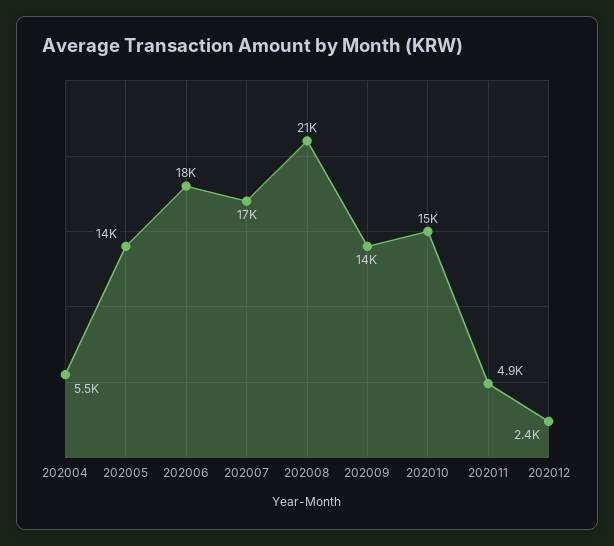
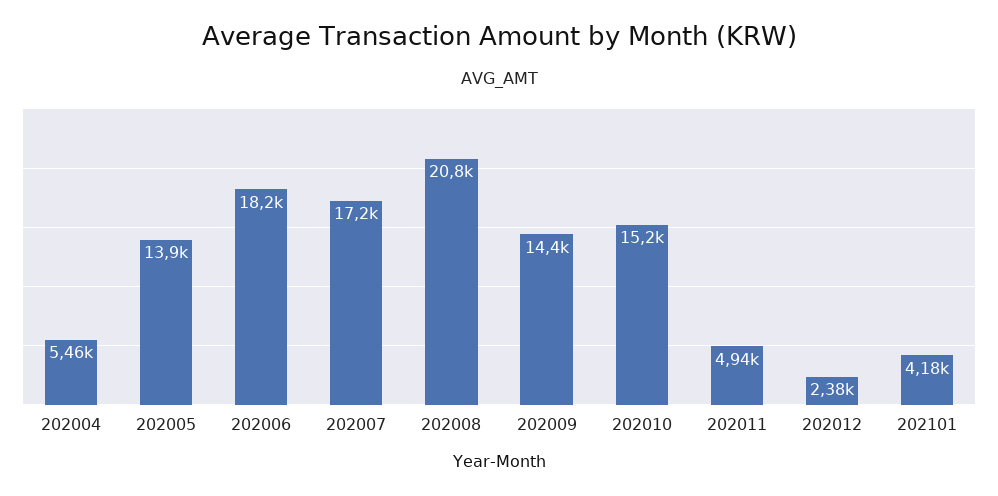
202101: none -> 4180

